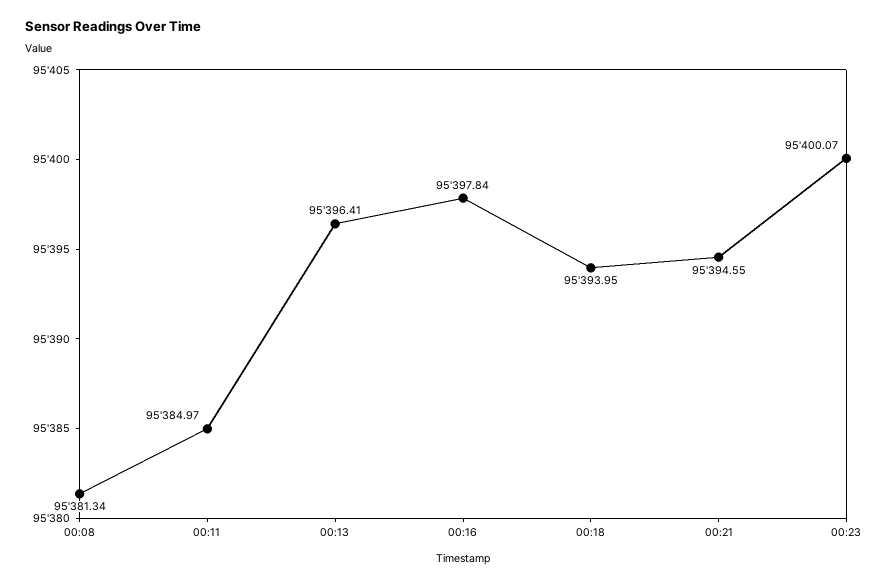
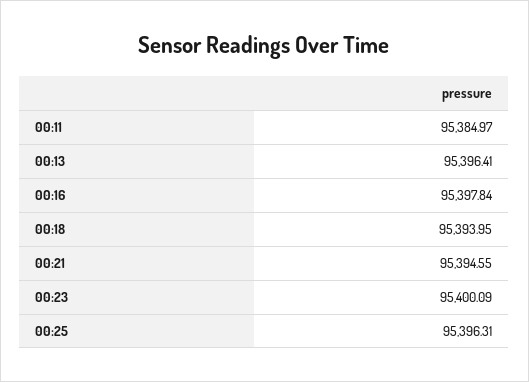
00:08: 95381.34 -> none
00:23: 95400.07 -> 95400.09
00:25: none -> 95396.31

